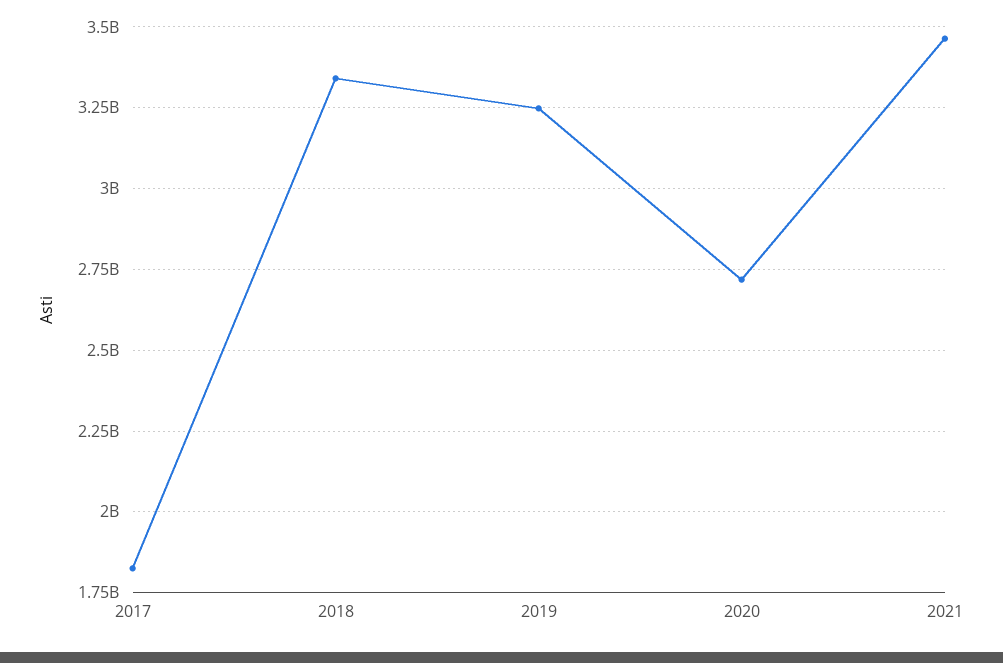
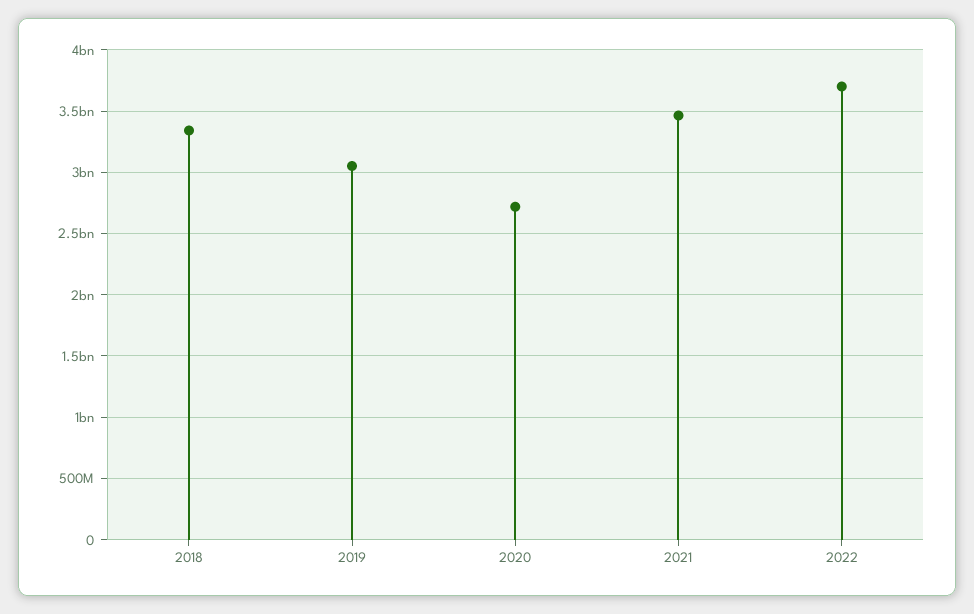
2017: 1825000000 -> none
2019: 3250000000 -> 3050000000
2022: none -> 3700000000

